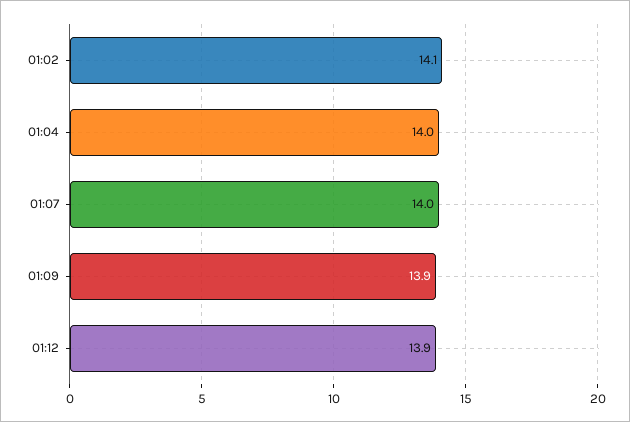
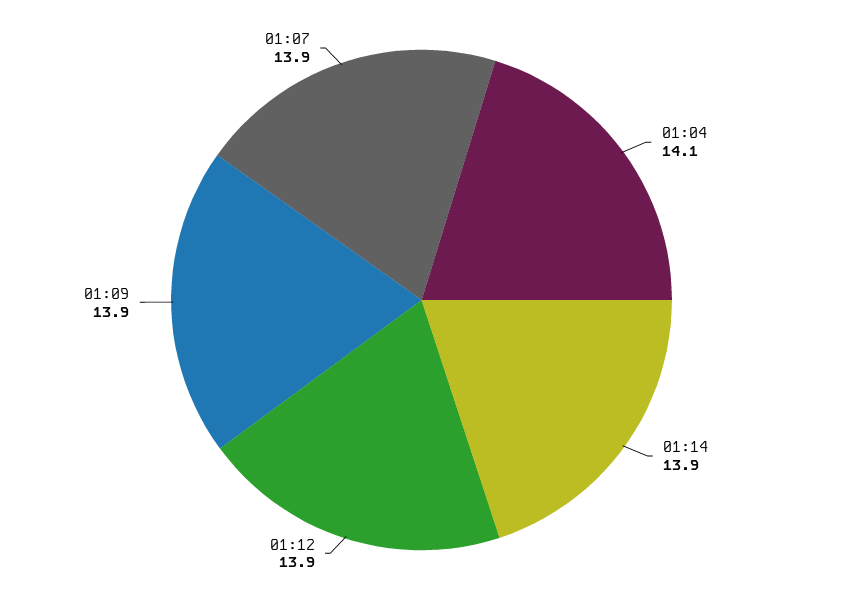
01:02: 14.1 -> none
01:04: 14 -> 14.1
01:07: 14 -> 13.9
01:14: none -> 13.9

